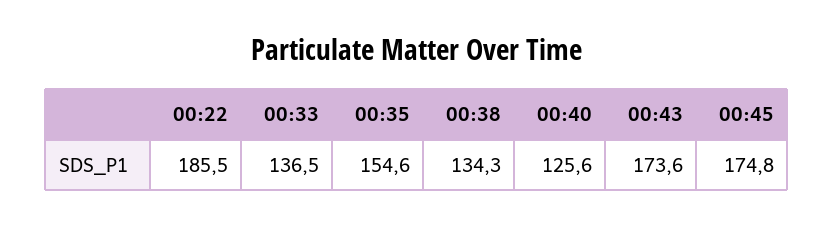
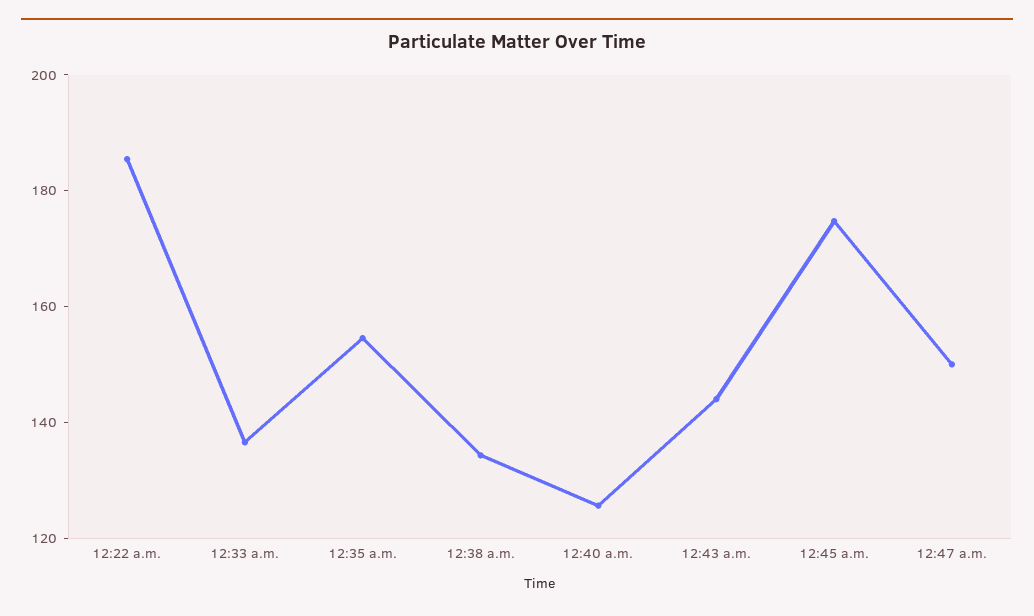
00:43: 173.6 -> 145
12:47 a.m.: none -> 150

